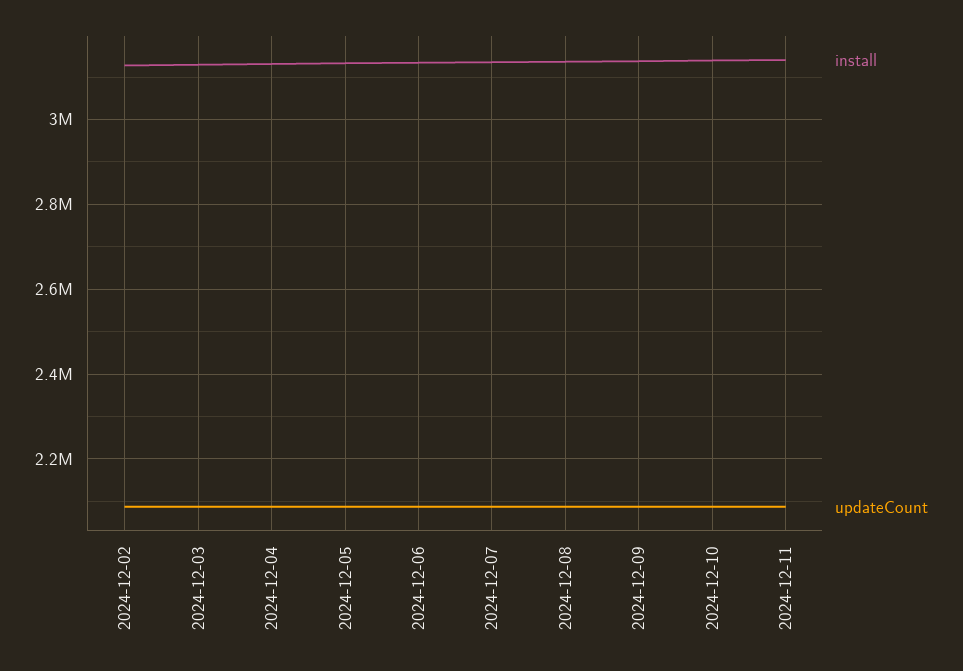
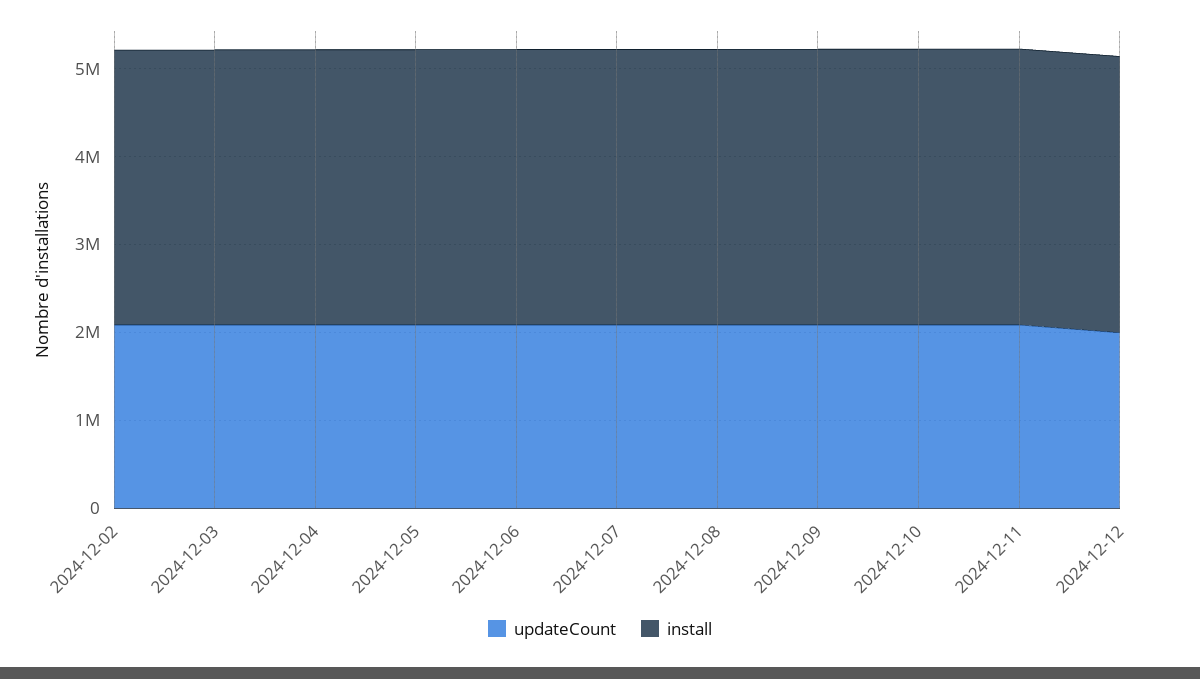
updateCount, 2024-12-12: none -> 2000000
install, 2024-12-12: none -> 3200000

